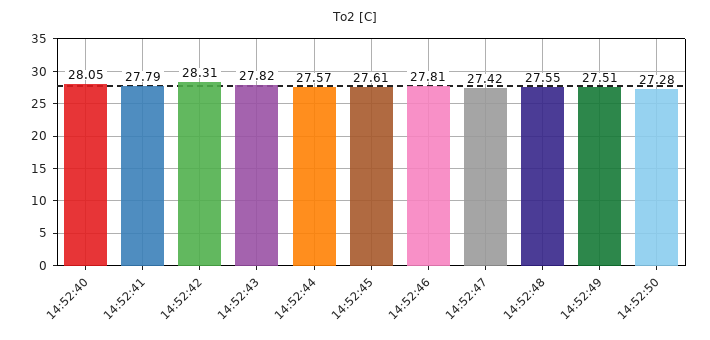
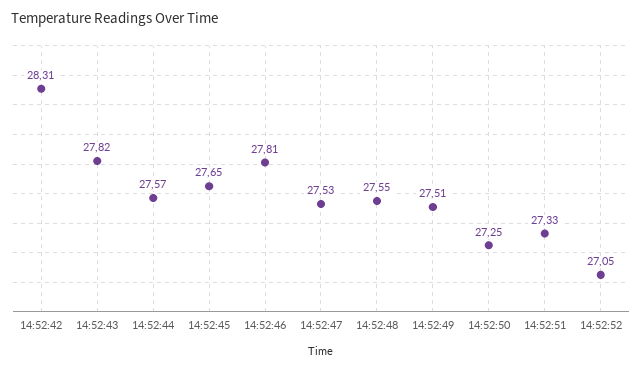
14:52:40: 28.05 -> none
14:52:41: 27.79 -> none
14:52:45: 27.61 -> 27.65
14:52:47: 27.42 -> 27.53
14:52:50: 27.28 -> 27.25
14:52:51: none -> 27.33
14:52:52: none -> 27.05

